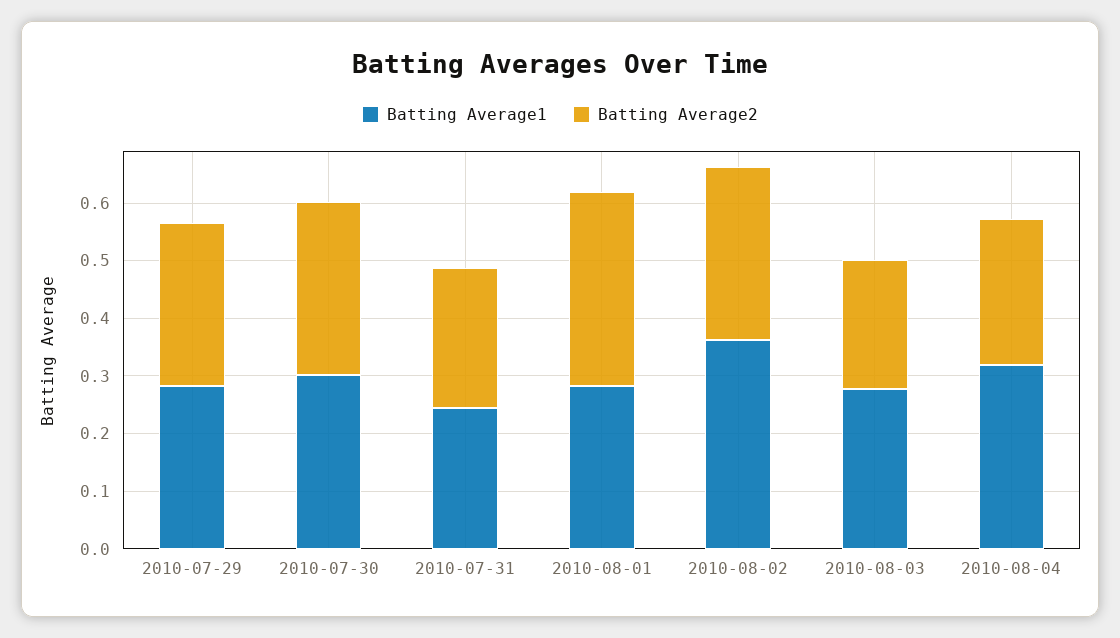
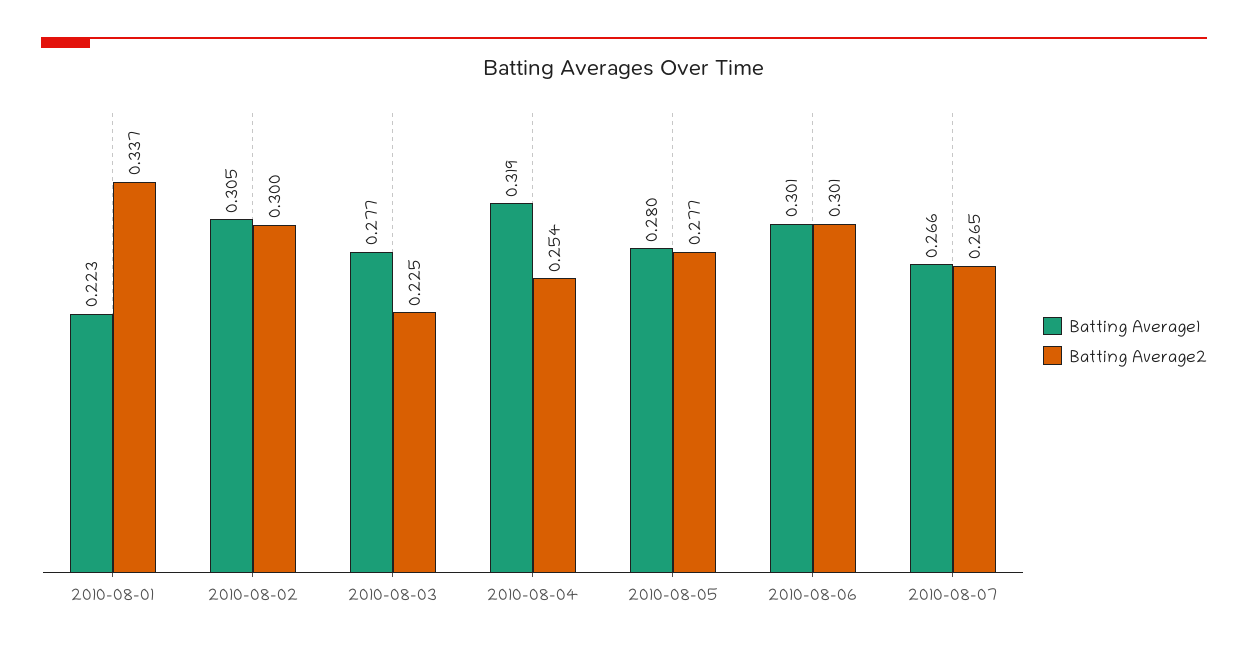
Batting Average1, 2010-07-29: 0.28 -> none
Batting Average2, 2010-07-29: 0.28 -> none
Batting Average1, 2010-07-30: 0.3 -> none
Batting Average2, 2010-07-30: 0.3 -> none
Batting Average1, 2010-07-31: 0.24 -> none
Batting Average2, 2010-07-31: 0.24 -> none
Batting Average1, 2010-08-01: 0.28 -> 0.223
Batting Average1, 2010-08-02: 0.36 -> 0.305
Batting Average1, 2010-08-05: none -> 0.28
Batting Average2, 2010-08-05: none -> 0.277
Batting Average1, 2010-08-06: none -> 0.301
Batting Average2, 2010-08-06: none -> 0.301
Batting Average1, 2010-08-07: none -> 0.266
Batting Average2, 2010-08-07: none -> 0.265

